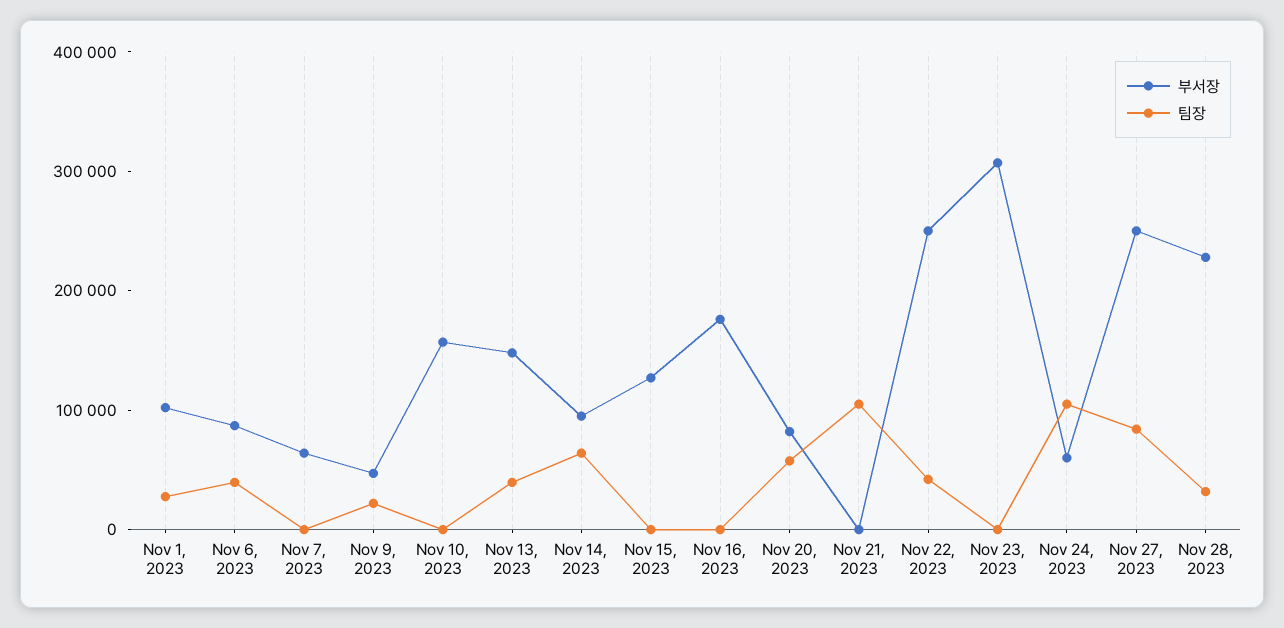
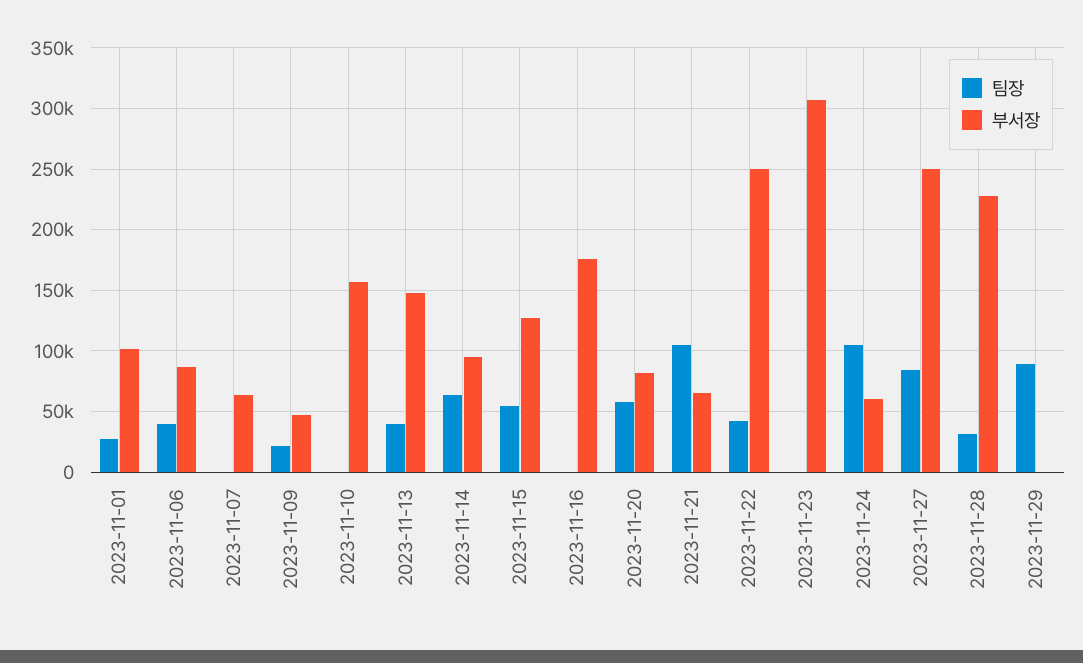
팀장, Nov 15, 2023: 0 -> 55000
부서장, Nov 21, 2023: 0 -> 65000
팀장, 2023-11-29: none -> 90000
부서장, 2023-11-29: none -> 0

